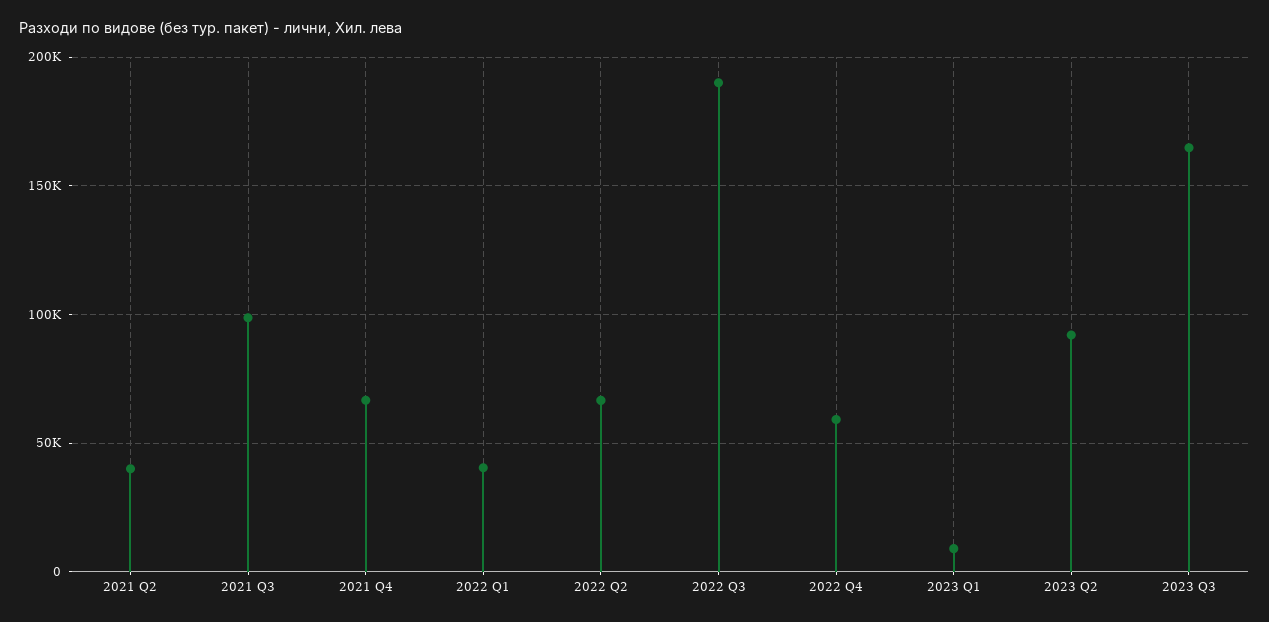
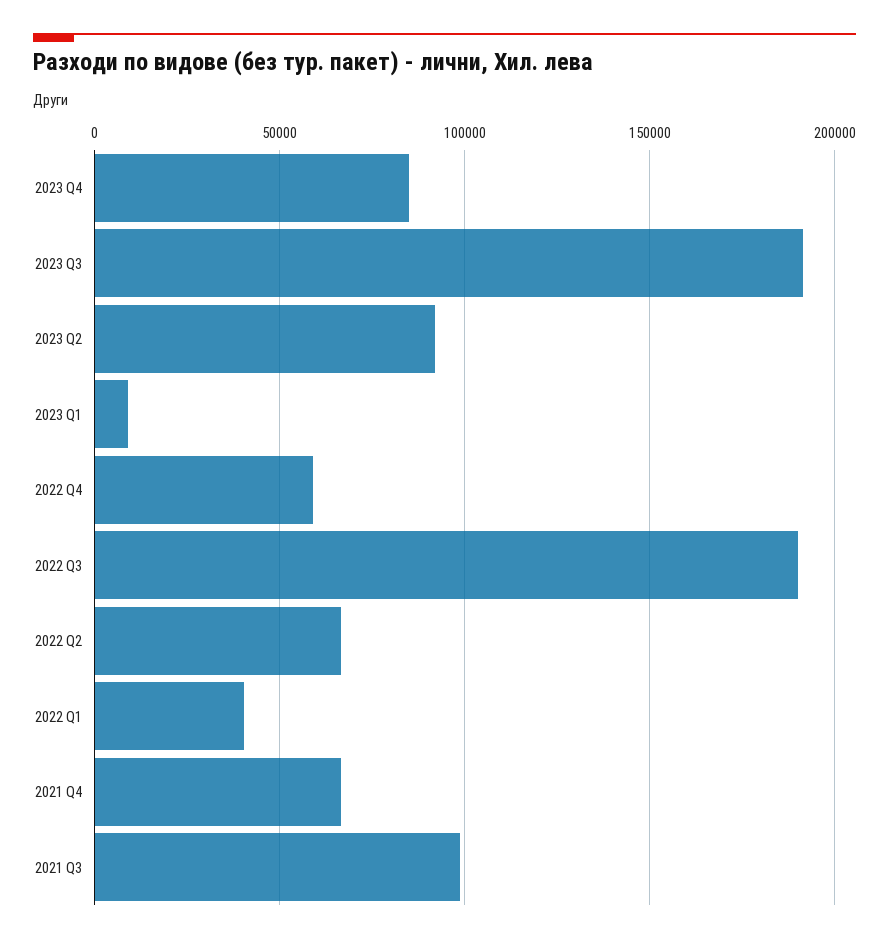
2021 Q2: 40000 -> none
2023 Q3: 165000 -> 190000
2023 Q4: none -> 85000

